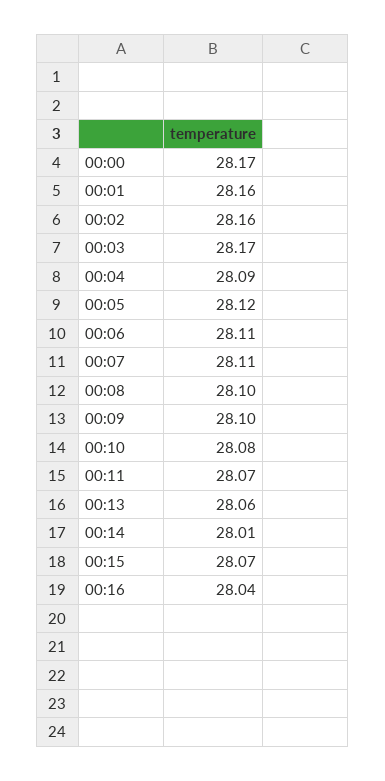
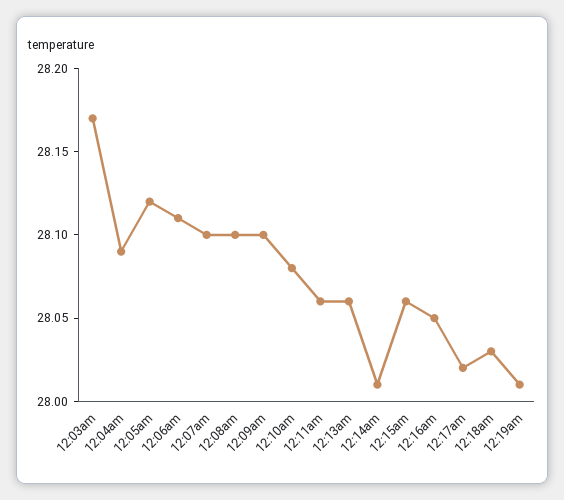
00:00: 28.17 -> none
00:01: 28.16 -> none
00:02: 28.16 -> none
00:07: 28.11 -> 28.1
00:11: 28.07 -> 28.06
00:15: 28.07 -> 28.06
00:16: 28.04 -> 28.05
12:17am: none -> 28.02
12:18am: none -> 28.03
12:19am: none -> 28.01

